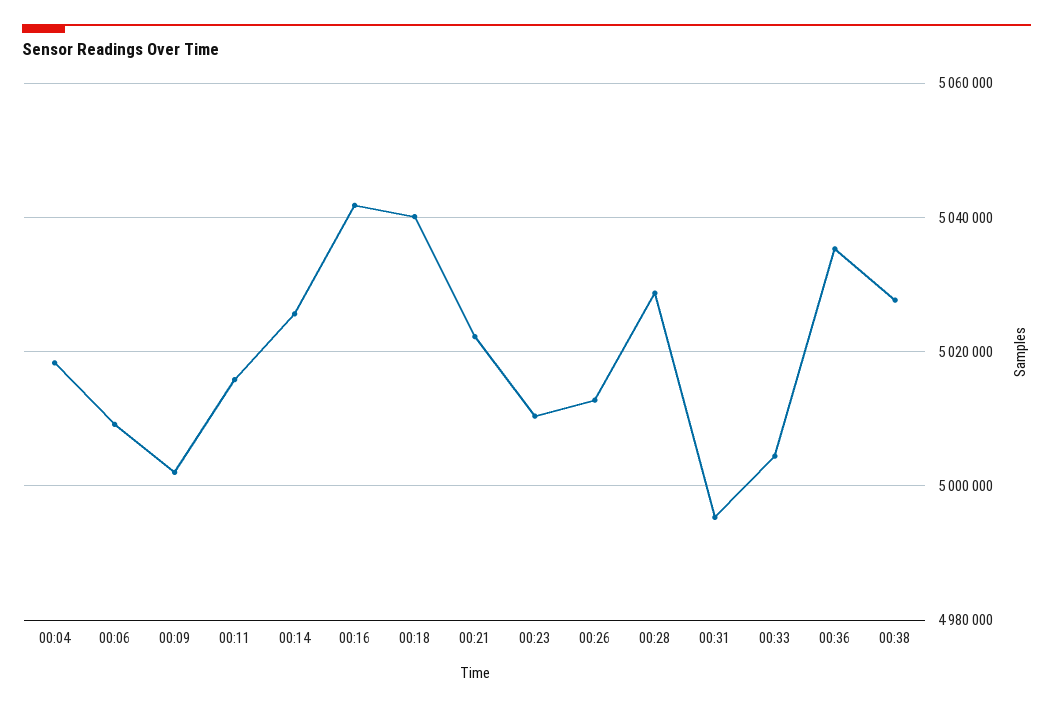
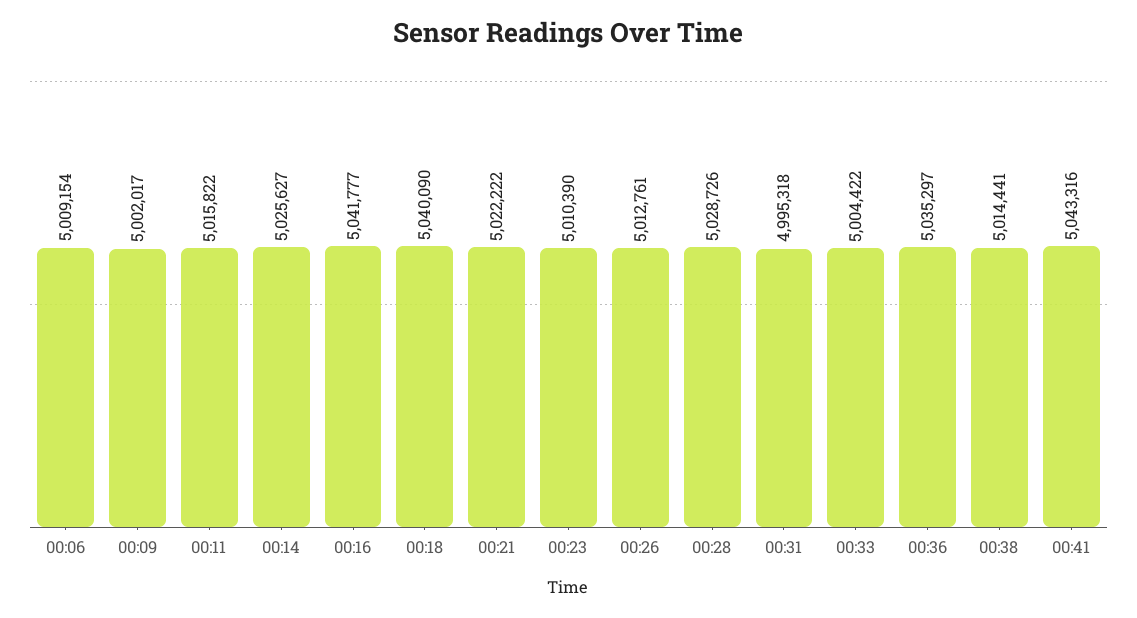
00:04: 5018000 -> none
00:38: 5028000 -> 5014441
00:41: none -> 5043316

